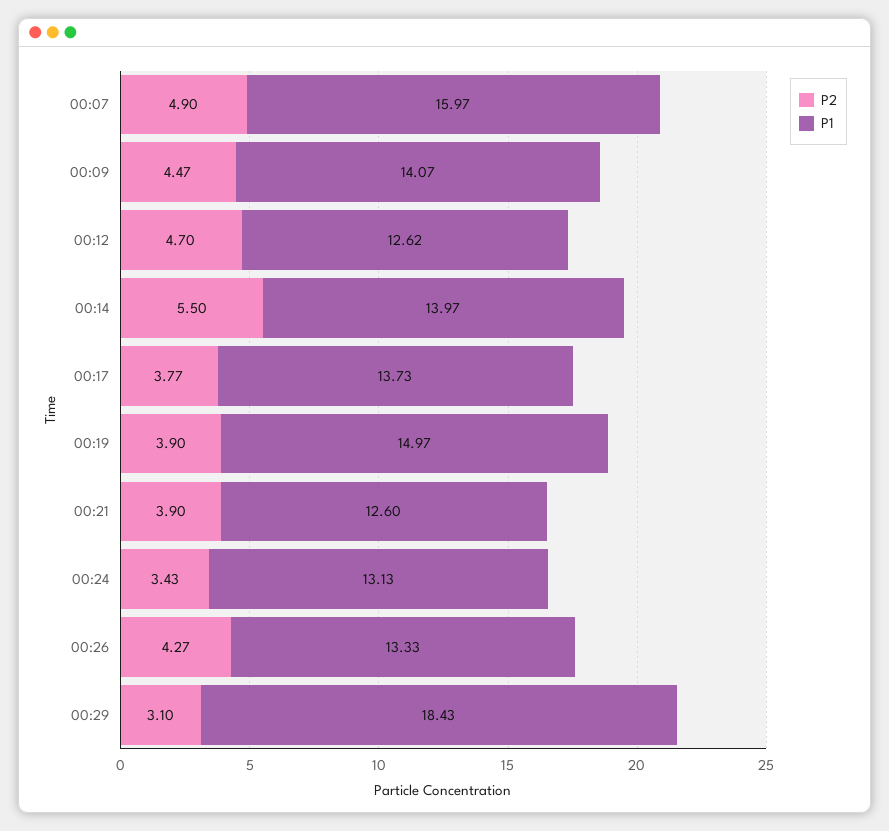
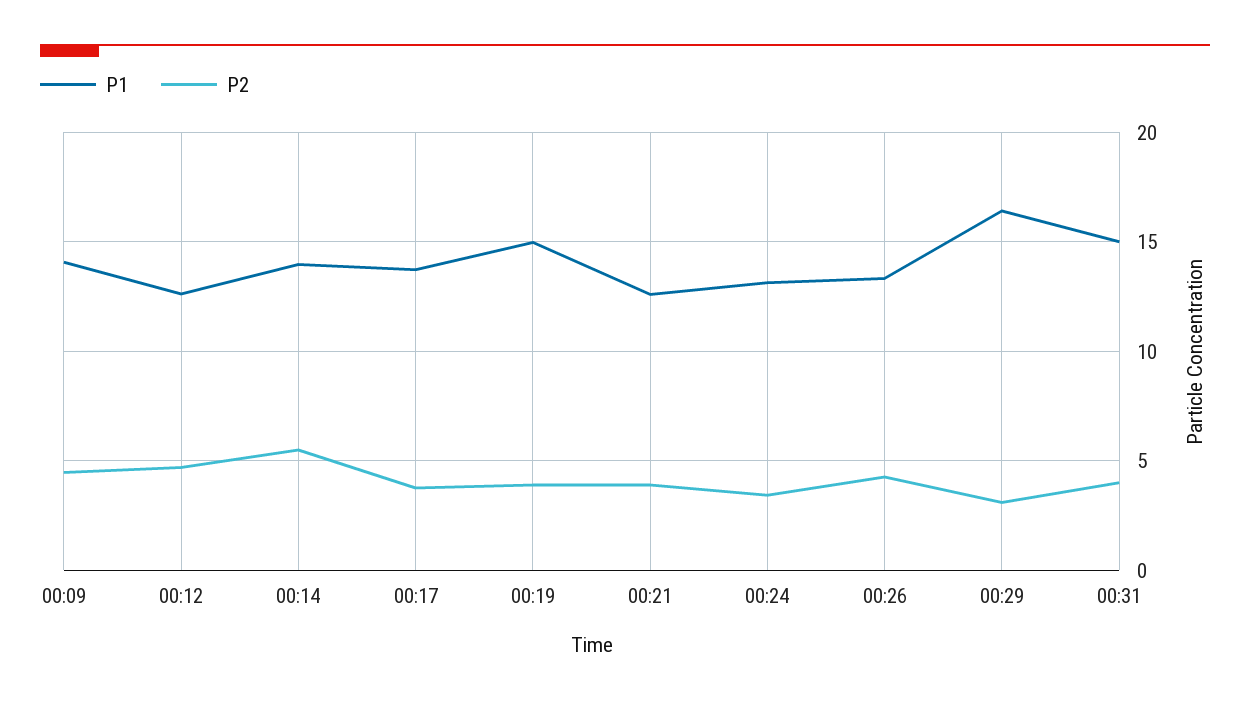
P2, 00:07: 4.9 -> none
P1, 00:07: 15.97 -> none
P1, 00:29: 18.43 -> 16.5
P1, 00:31: none -> 15
P2, 00:31: none -> 4

